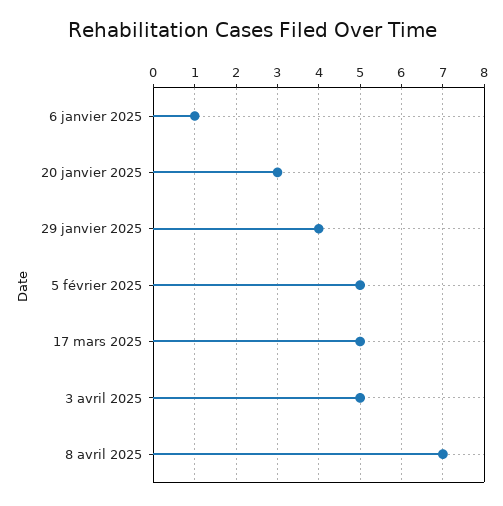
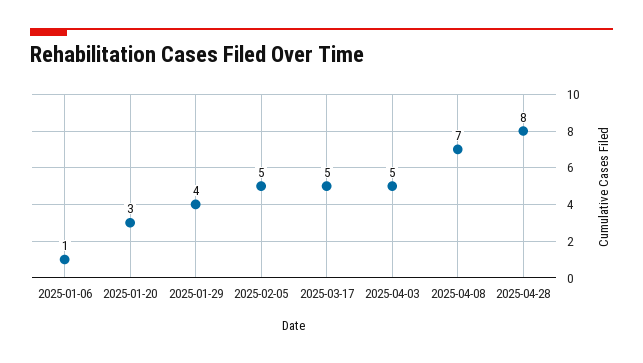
2025-04-28: none -> 8

